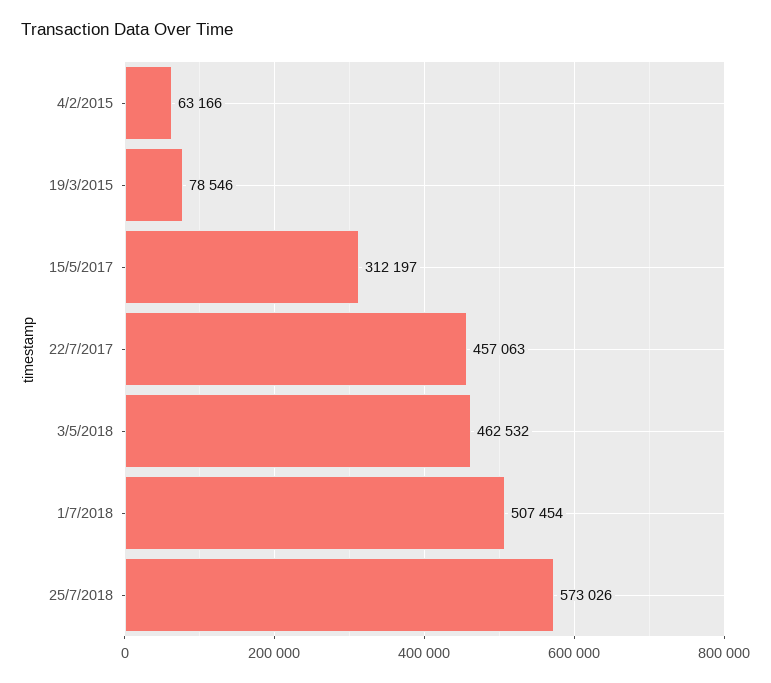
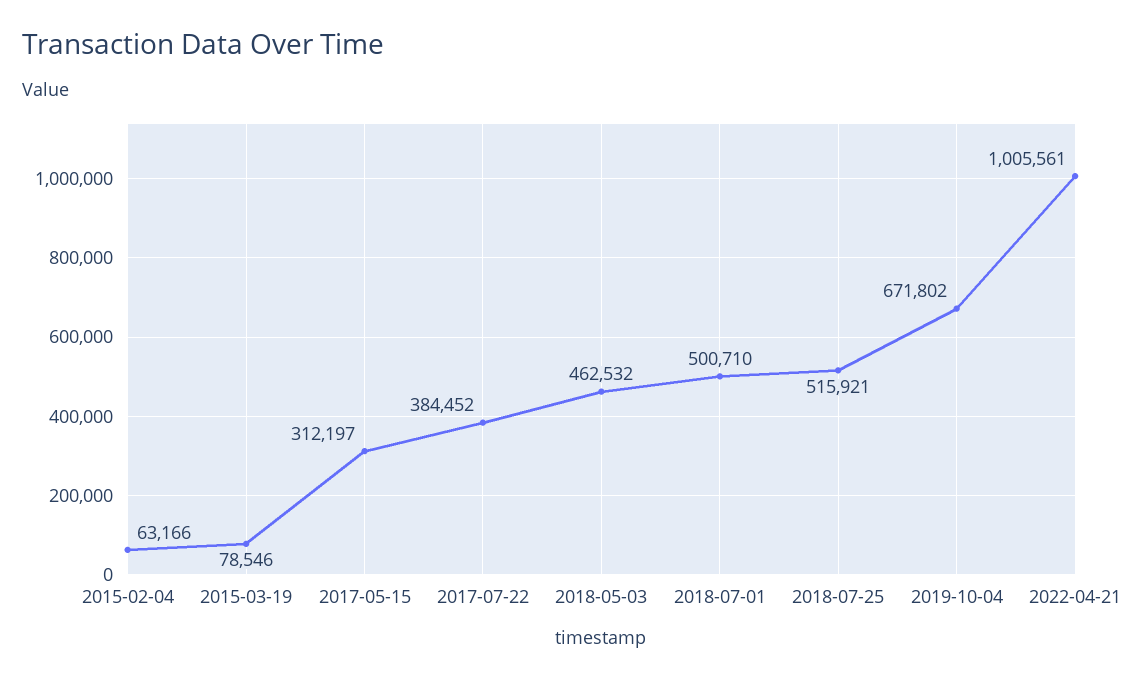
22/7/2017: 457063 -> 384452
1/7/2018: 507454 -> 500710
25/7/2018: 573026 -> 515921
2019-10-04: none -> 671802
2022-04-21: none -> 1005561

